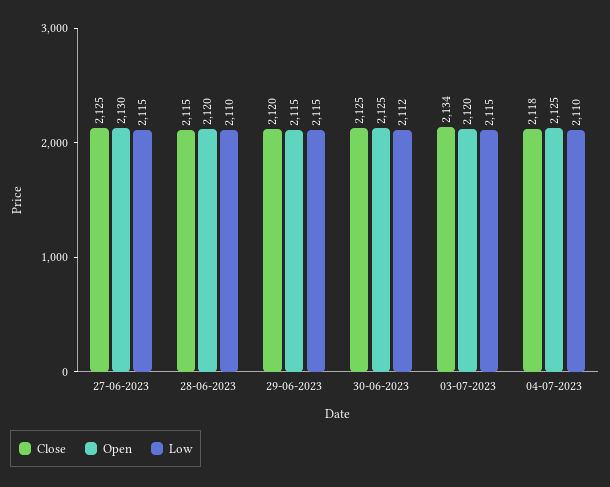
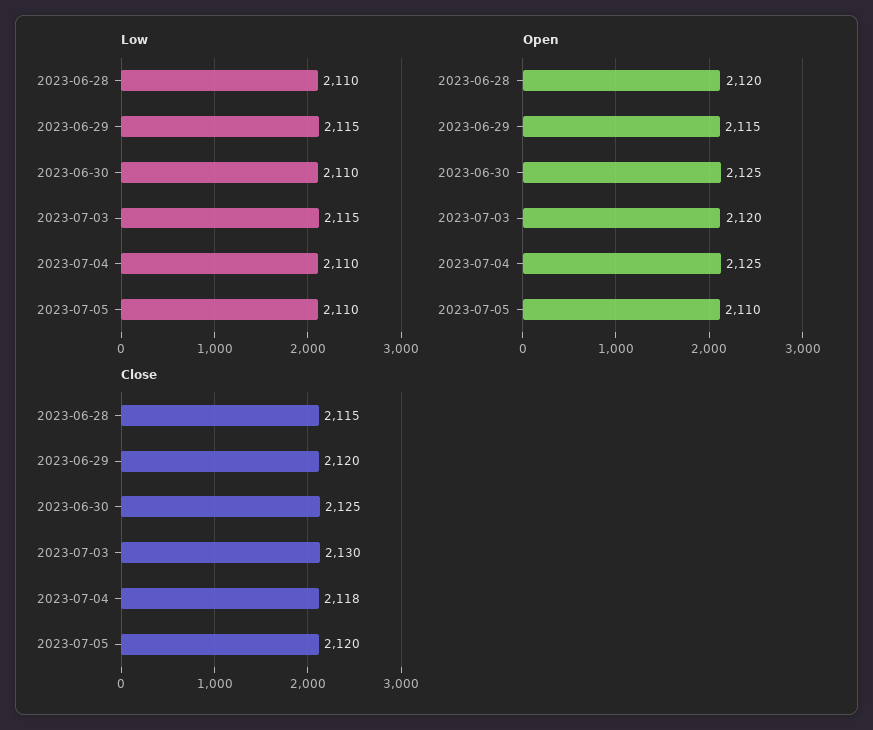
Close, 27-06-2023: 2125 -> none
Open, 27-06-2023: 2130 -> none
Low, 27-06-2023: 2115 -> none
Low, 30-06-2023: 2112 -> 2110
Close, 03-07-2023: 2134 -> 2130
Low, 2023-07-05: none -> 2110
Open, 2023-07-05: none -> 2110
Close, 2023-07-05: none -> 2120

